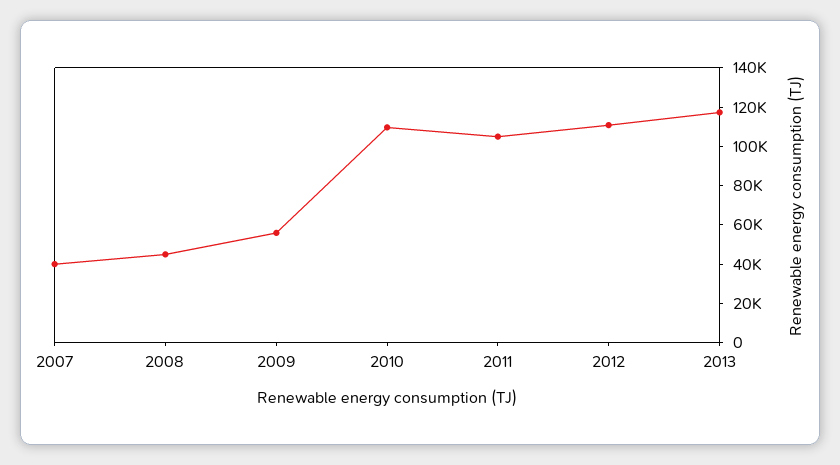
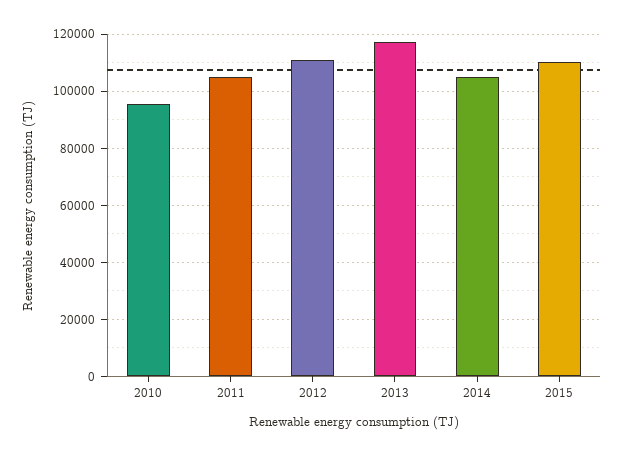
2007: 40000 -> none
2008: 45000 -> none
2009: 55000 -> none
2010: 110000 -> 95000
2014: none -> 105000
2015: none -> 110000

